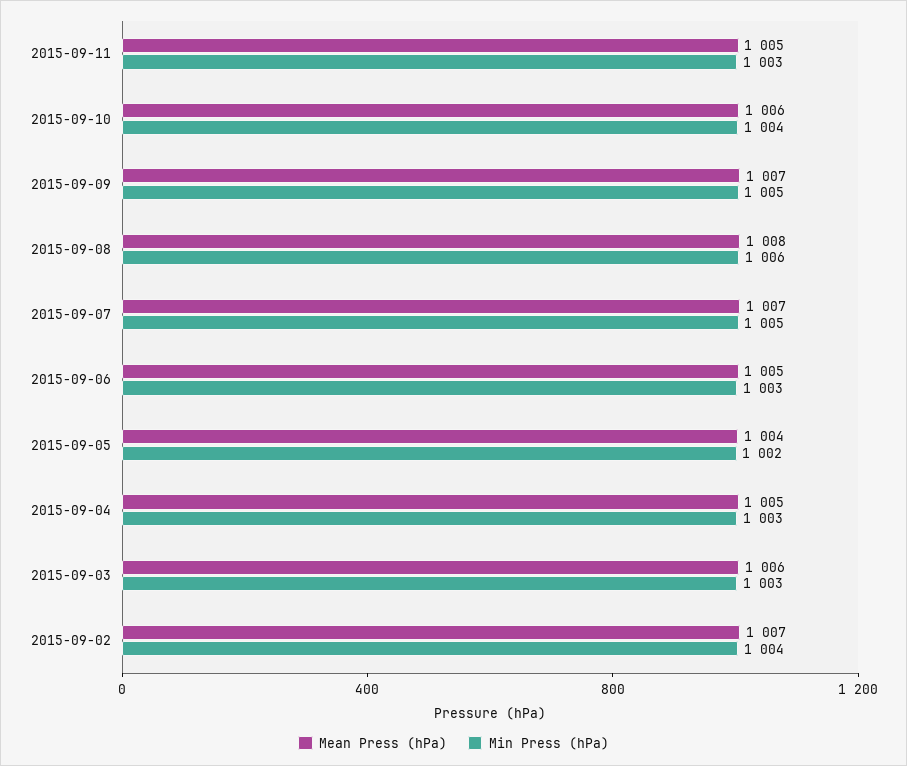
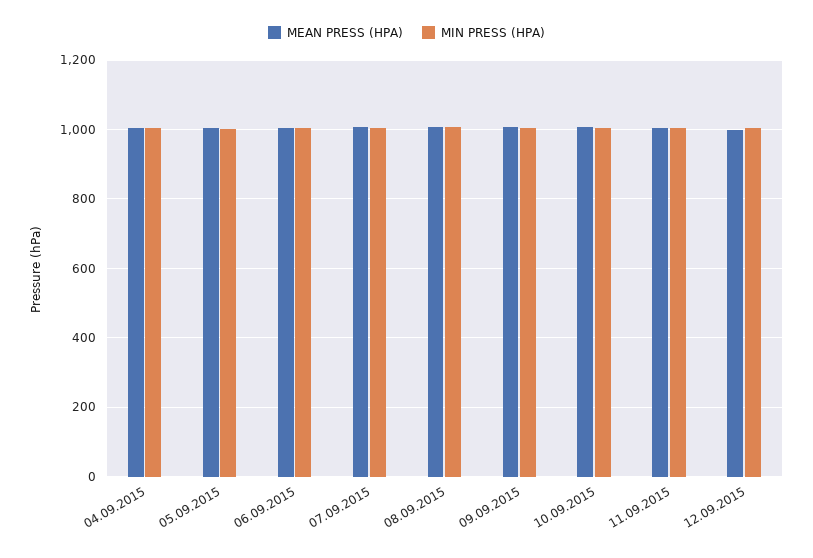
Mean Press (hPa), 2015-09-03: 1006 -> none
Min Press (hPa), 2015-09-03: 1003 -> none
Mean Press (hPa), 2015-09-02: 1007 -> none
Min Press (hPa), 2015-09-02: 1004 -> none
Mean Press (hPa), 12.09.2015: none -> 1000
Min Press (hPa), 12.09.2015: none -> 1000

